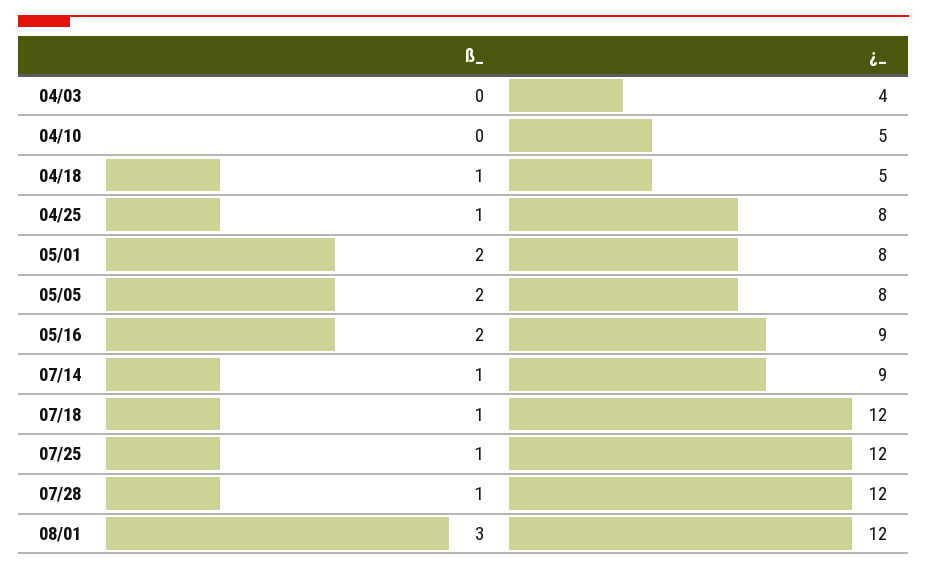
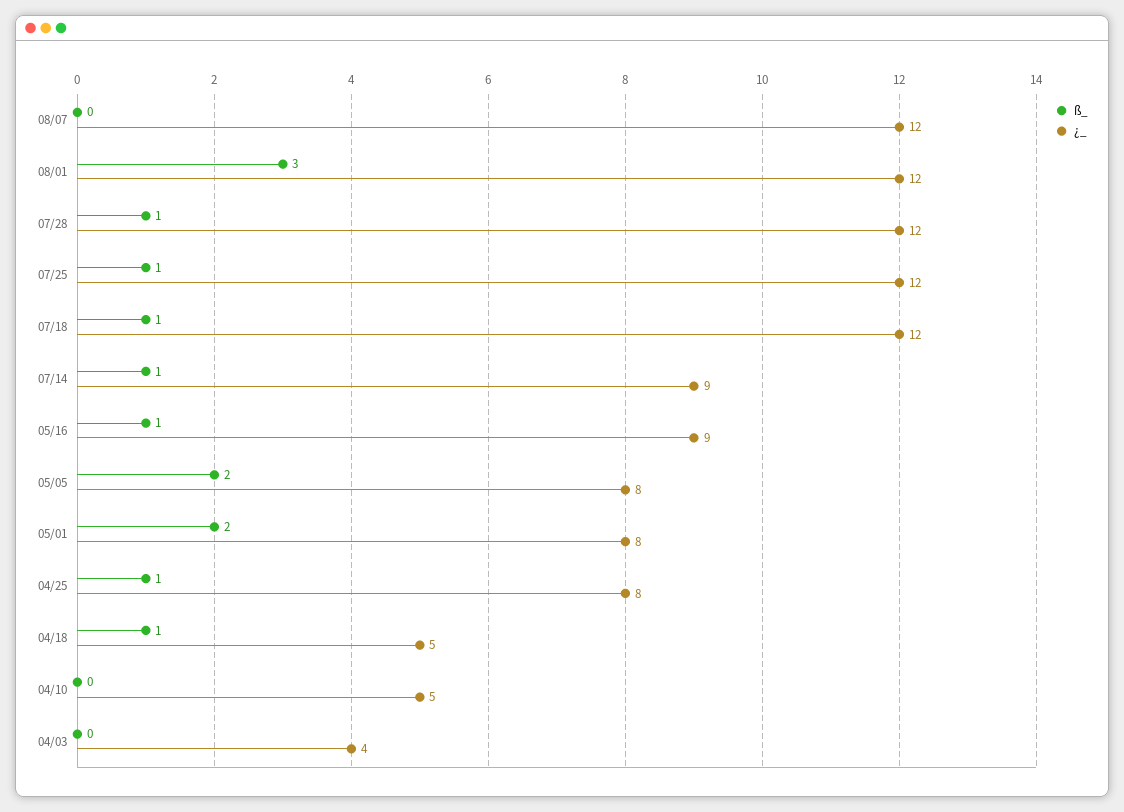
ß_, 05/16: 2 -> 1
ß_, 08/07: none -> 0
¿_, 08/07: none -> 12

